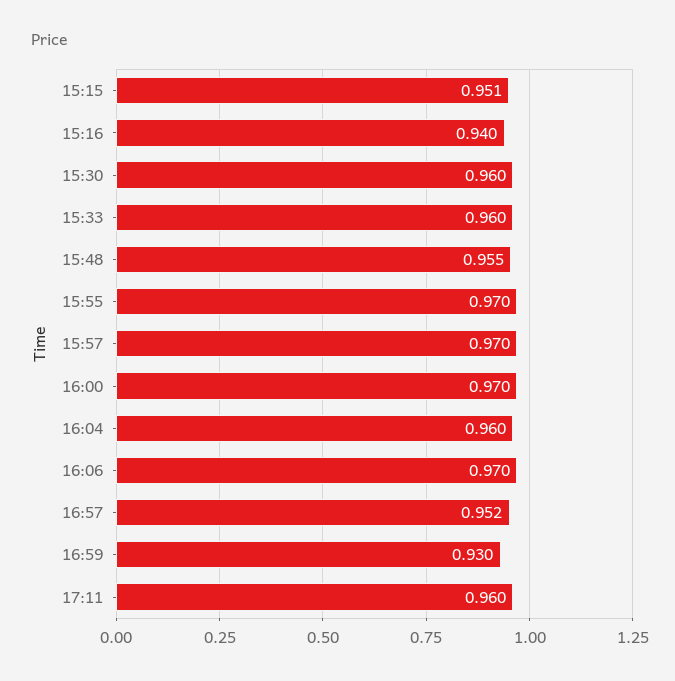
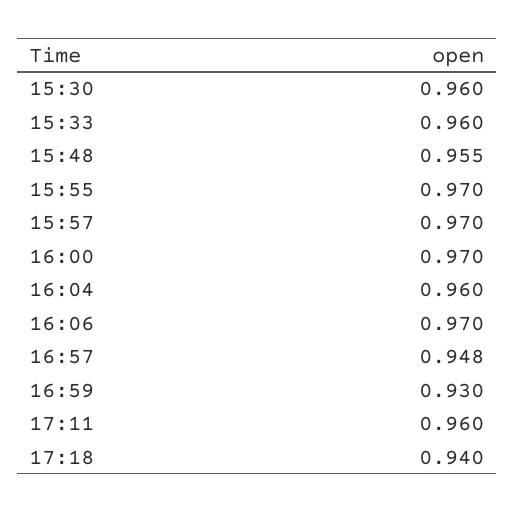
15:15: 0.951 -> none
15:16: 0.94 -> none
16:57: 0.952 -> 0.948
17:18: none -> 0.94

